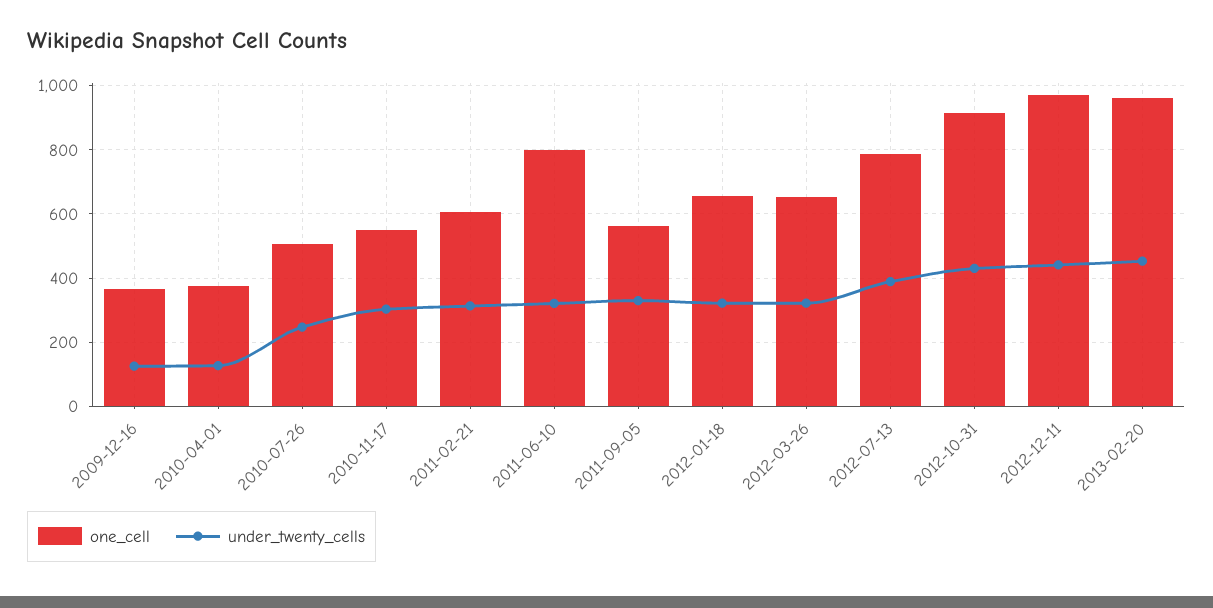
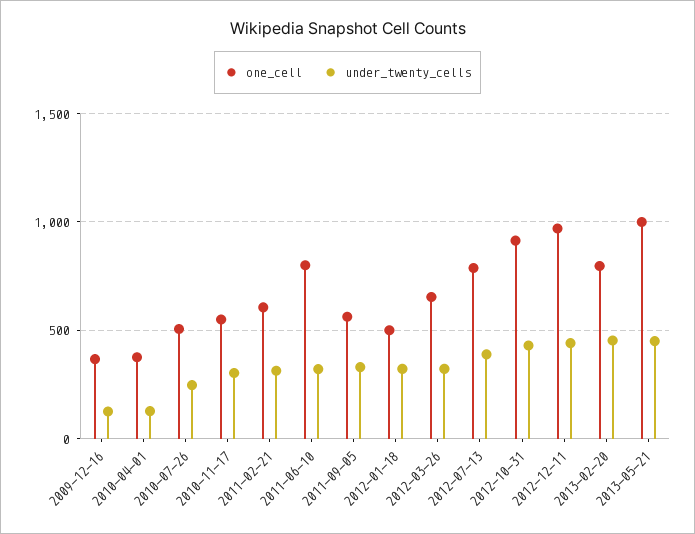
one_cell, 2012-01-18: 660 -> 500
one_cell, 2013-02-20: 960 -> 800
one_cell, 2013-05-21: none -> 1000
under_twenty_cells, 2013-05-21: none -> 450

